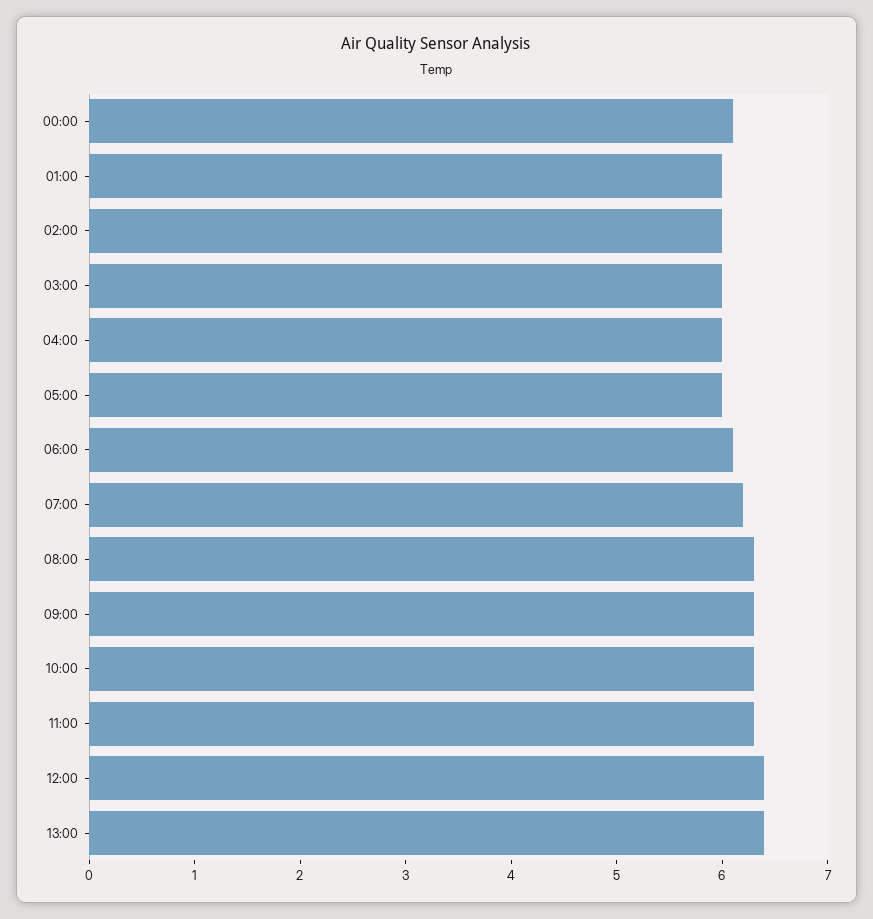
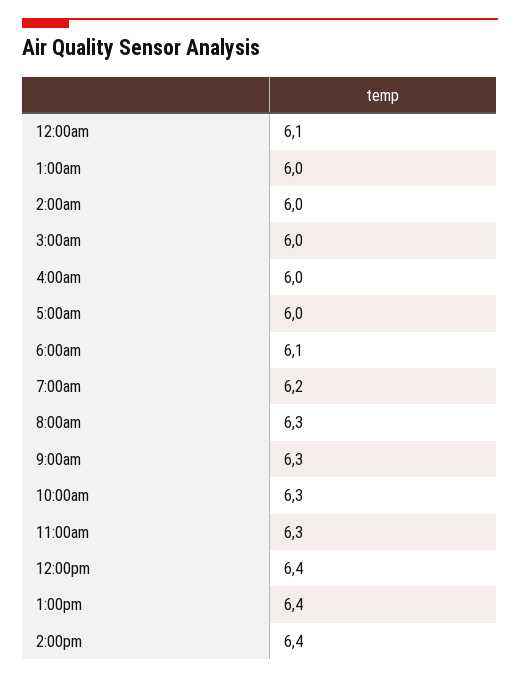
2:00pm: none -> 6.4

